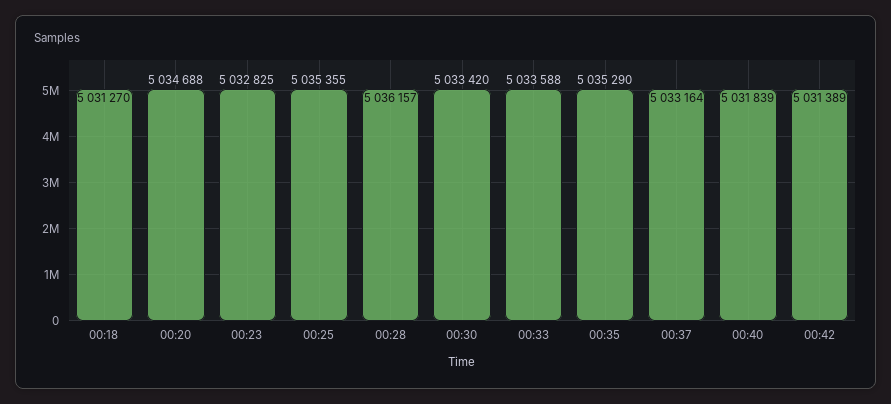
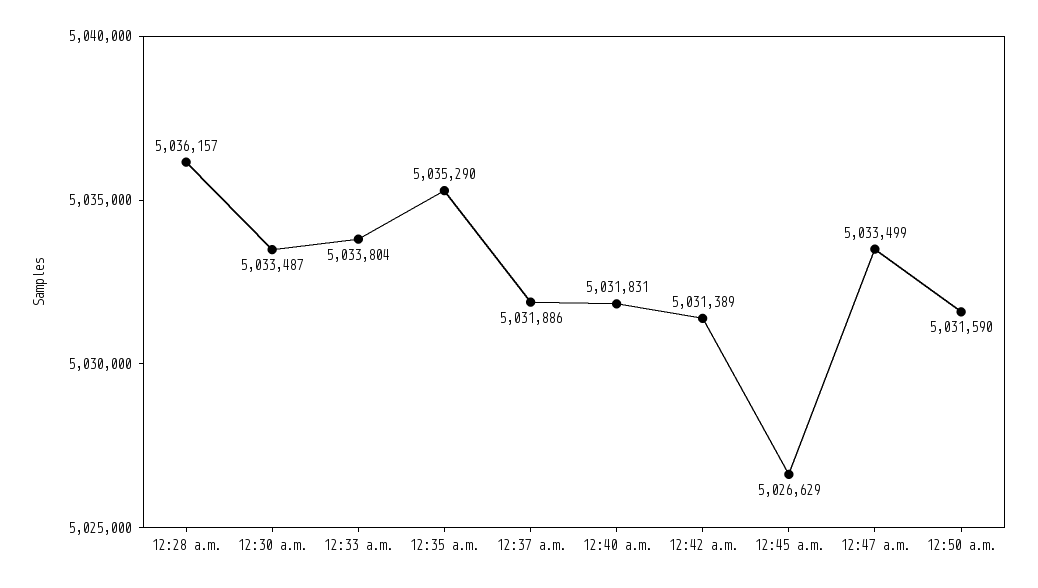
00:18: 5031270 -> none
00:20: 5034688 -> none
00:23: 5032825 -> none
00:25: 5035355 -> none
00:30: 5033420 -> 5033487
00:33: 5033588 -> 5033804
00:37: 5033164 -> 5031886
00:40: 5031839 -> 5031831
12:45 a.m.: none -> 5026629
12:47 a.m.: none -> 5033499
12:50 a.m.: none -> 5031590

